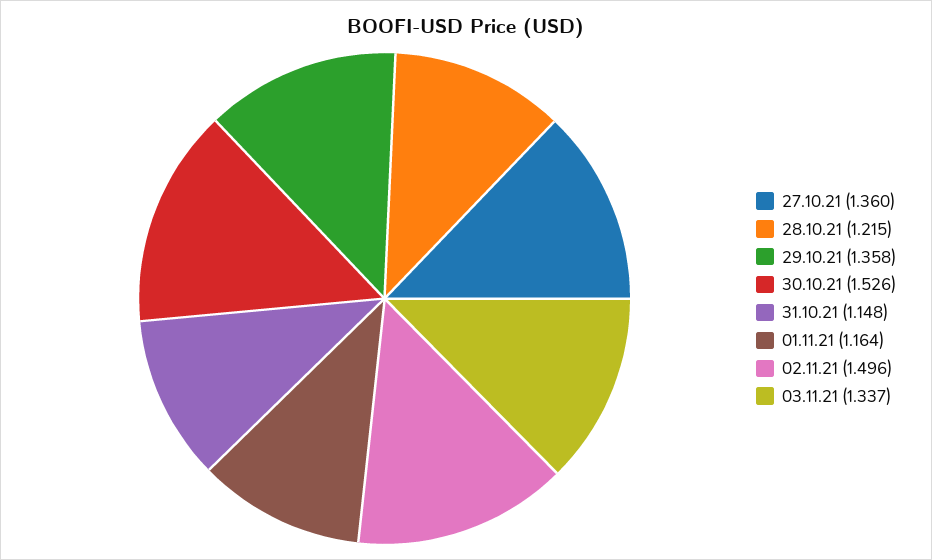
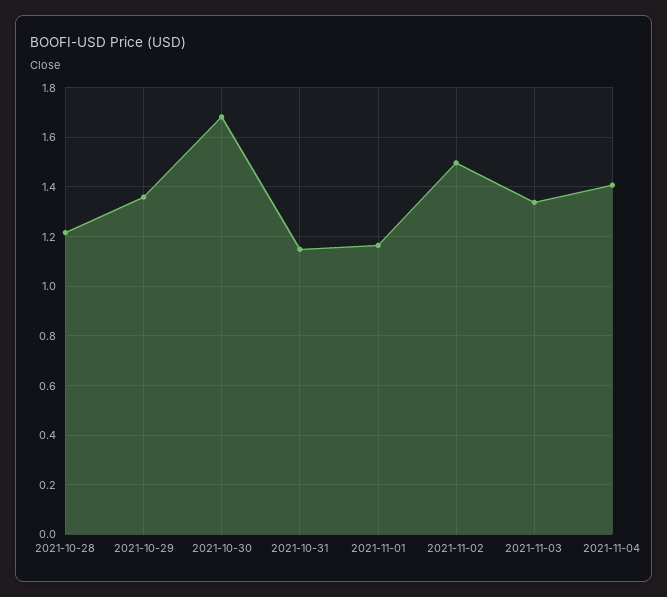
27.10.21: 1.36 -> none
30.10.21: 1.526 -> 1.675
2021-11-04: none -> 1.4

